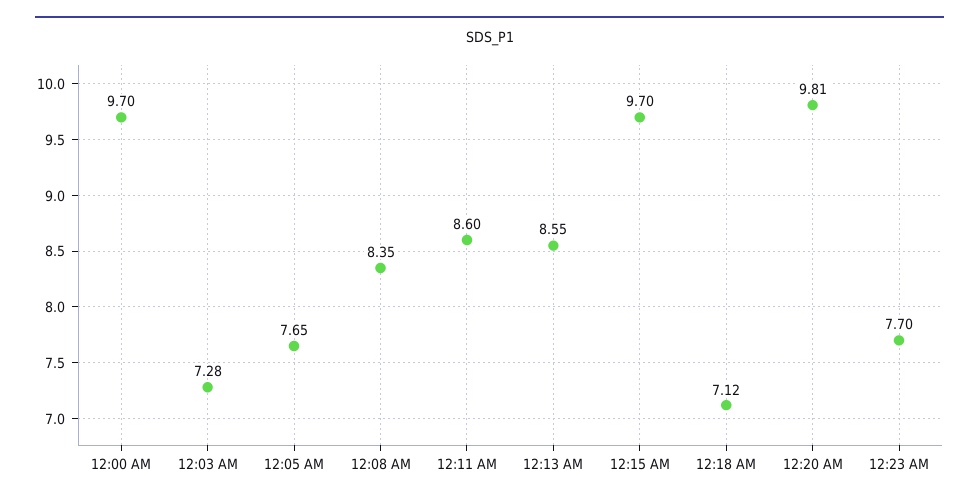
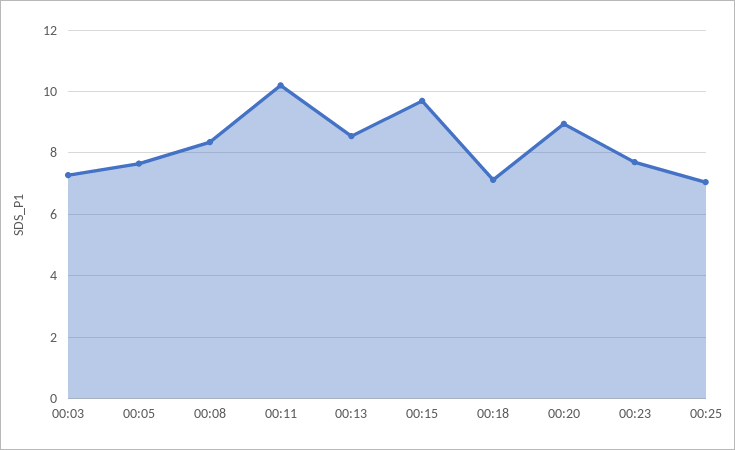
12:00 AM: 9.7 -> none
12:11 AM: 8.6 -> 10.2
12:20 AM: 9.81 -> 9
00:25: none -> 7

